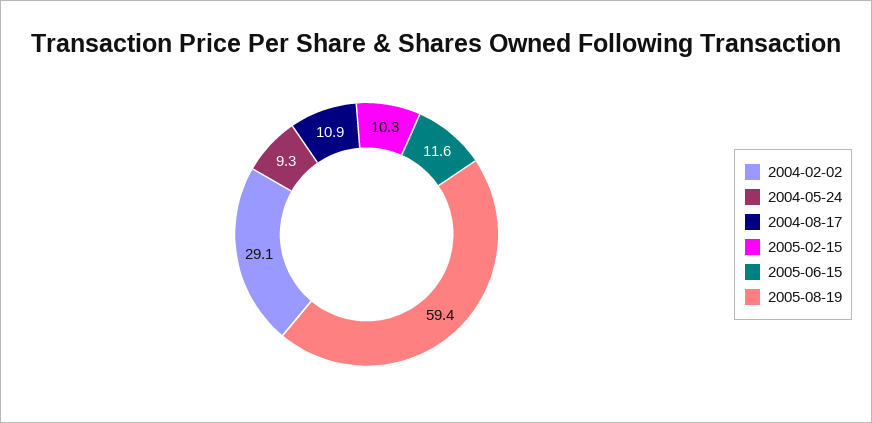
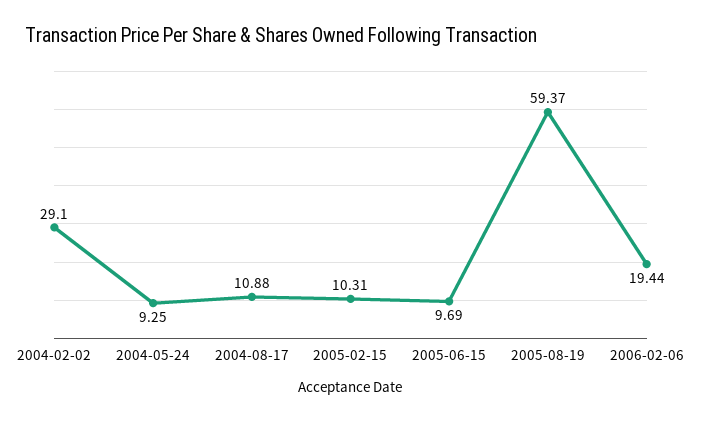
2005-06-15: 11.6 -> 9.69
2006-02-06: none -> 19.44

